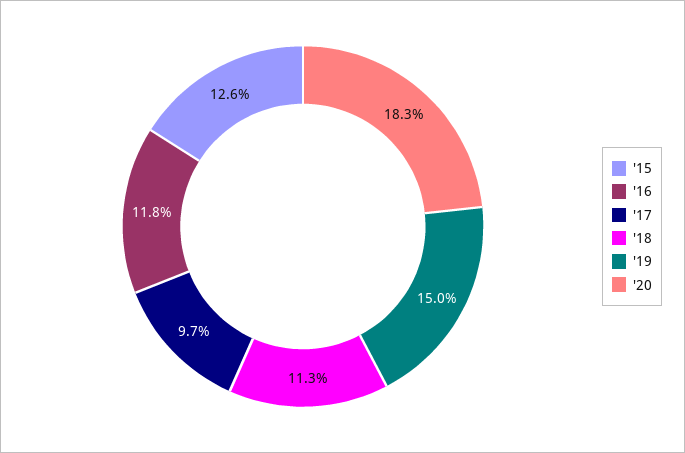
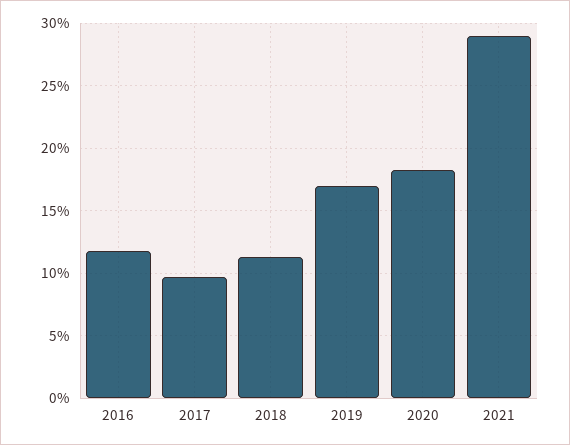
'15: 12.6 -> none
'19: 15 -> 17
2021: none -> 29

